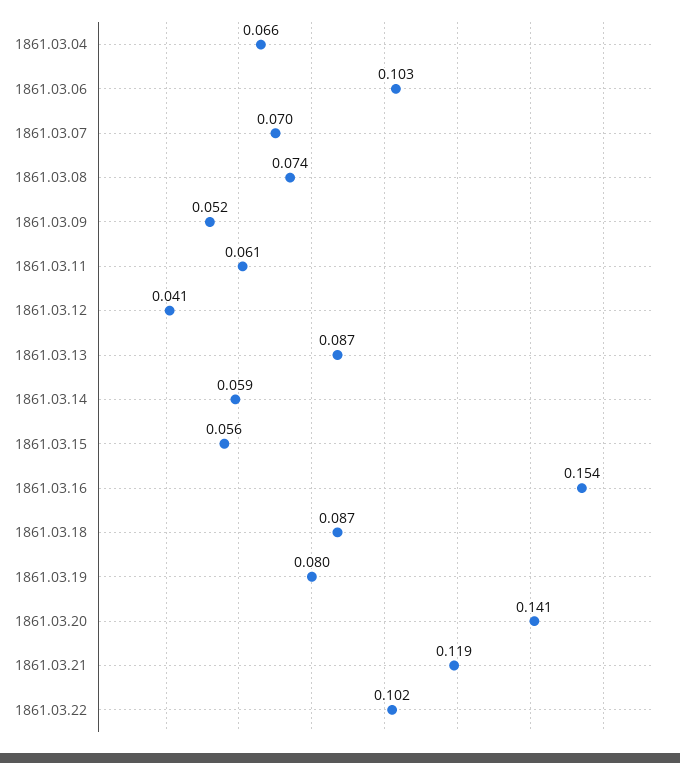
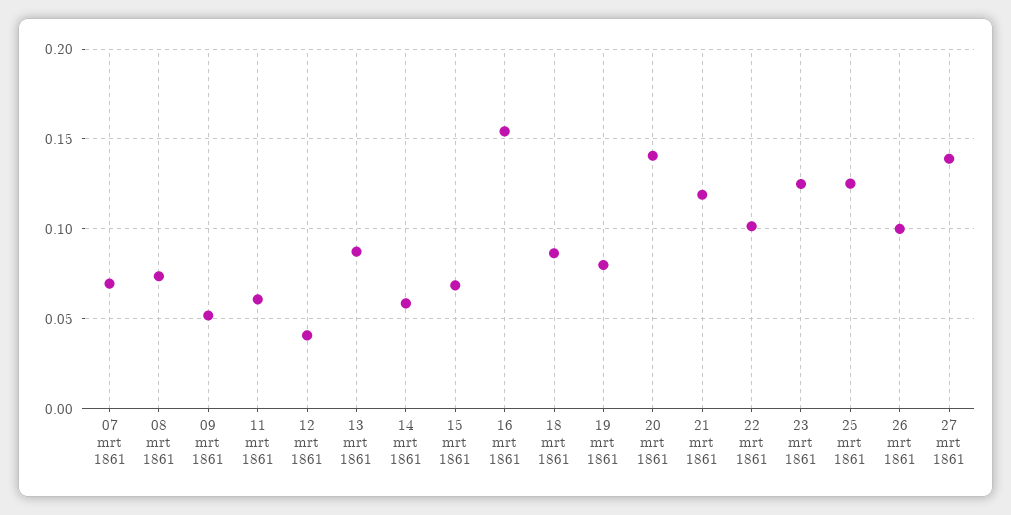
1861.03.04: 0.066 -> none
1861.03.06: 0.103 -> none
1861.03.15: 0.056 -> 0.07
23 mrt 1861: none -> 0.125
25 mrt 1861: none -> 0.125
26 mrt 1861: none -> 0.1
27 mrt 1861: none -> 0.14

